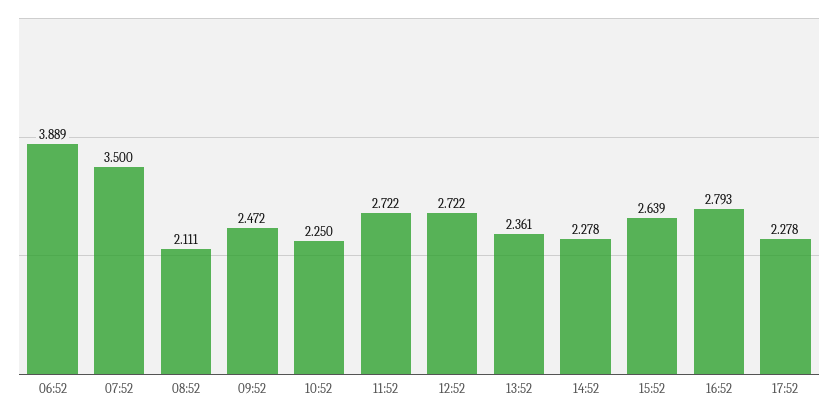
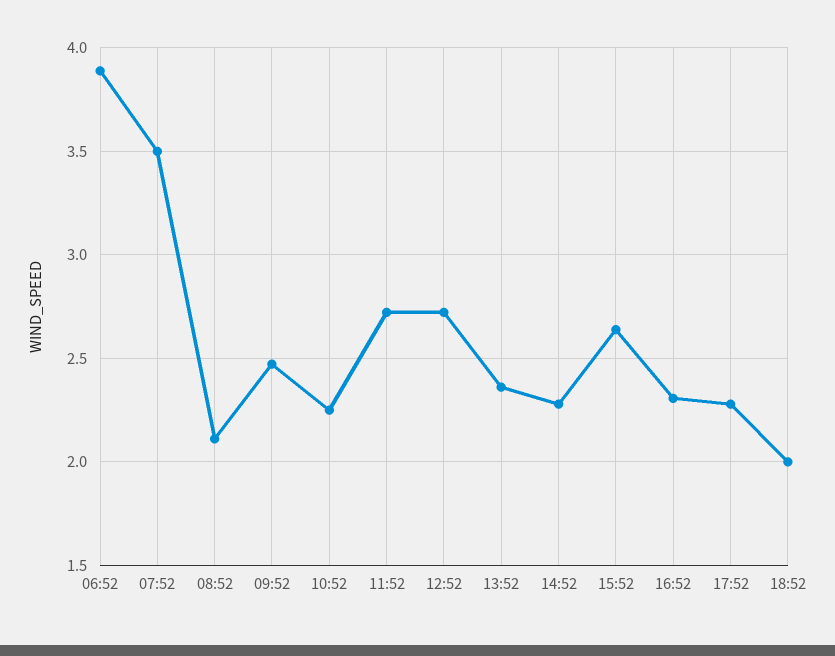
16:52: 2.793 -> 2.3
18:52: none -> 2

